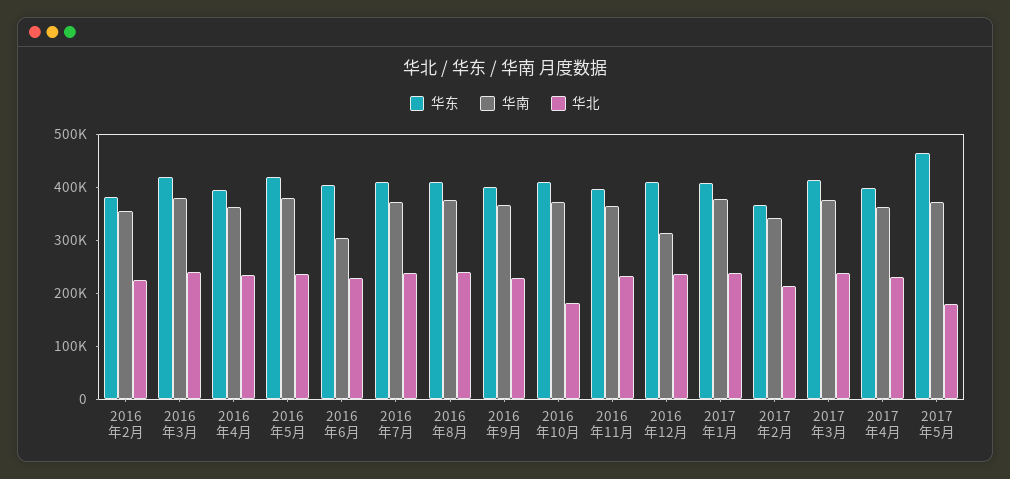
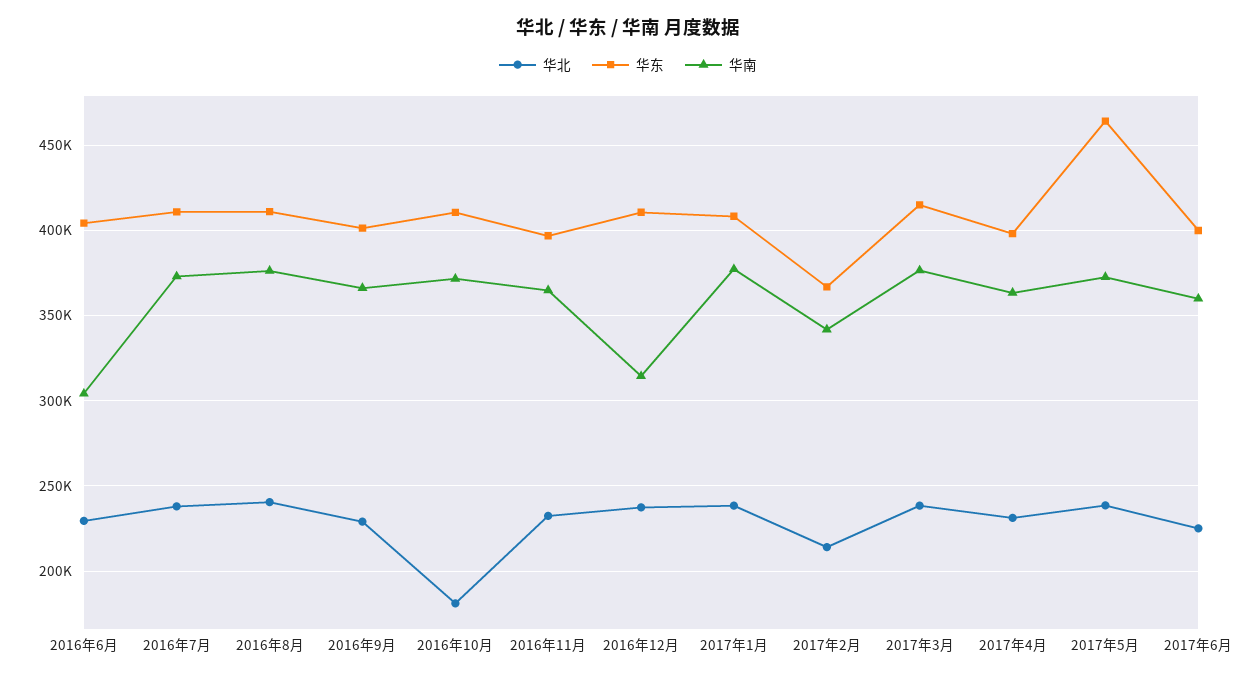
华东, 2016年2月: 380000 -> none
华南, 2016年2月: 360000 -> none
华北, 2016年2月: 220000 -> none
华东, 2016年3月: 420000 -> none
华南, 2016年3月: 380000 -> none
华北, 2016年3月: 240000 -> none
华东, 2016年4月: 400000 -> none
华南, 2016年4月: 360000 -> none
华北, 2016年4月: 240000 -> none
华东, 2016年5月: 420000 -> none
华南, 2016年5月: 380000 -> none
华北, 2016年5月: 240000 -> none
华北, 2017年5月: 180000 -> 240000
华北, 2017年6月: none -> 225000
华东, 2017年6月: none -> 400000
华南, 2017年6月: none -> 360000

